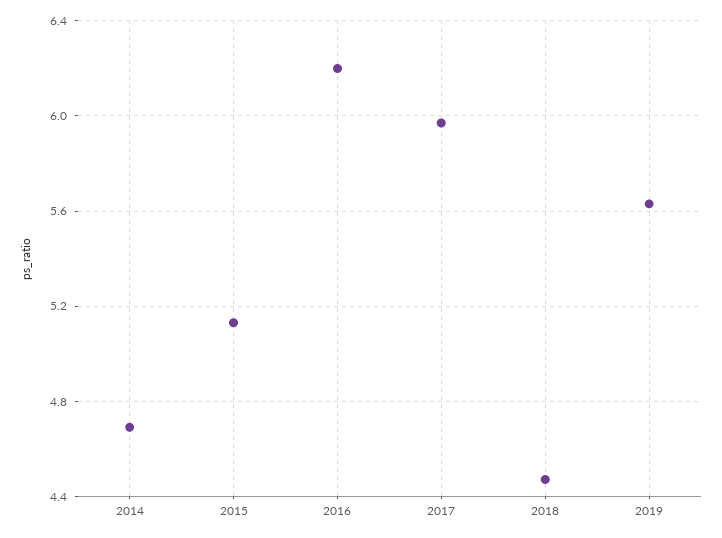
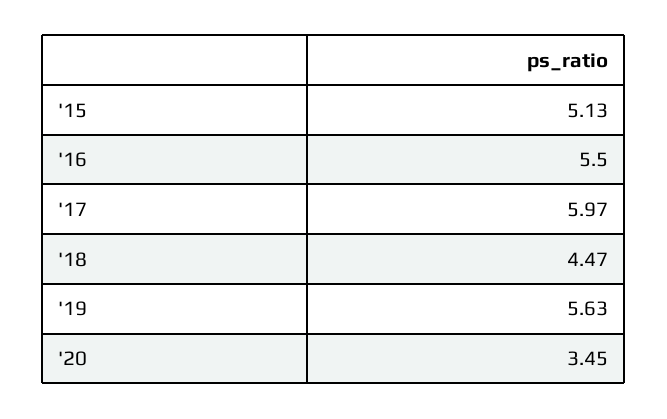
2014: 4.7 -> none
2016: 6.2 -> 5.5
'20: none -> 3.45

